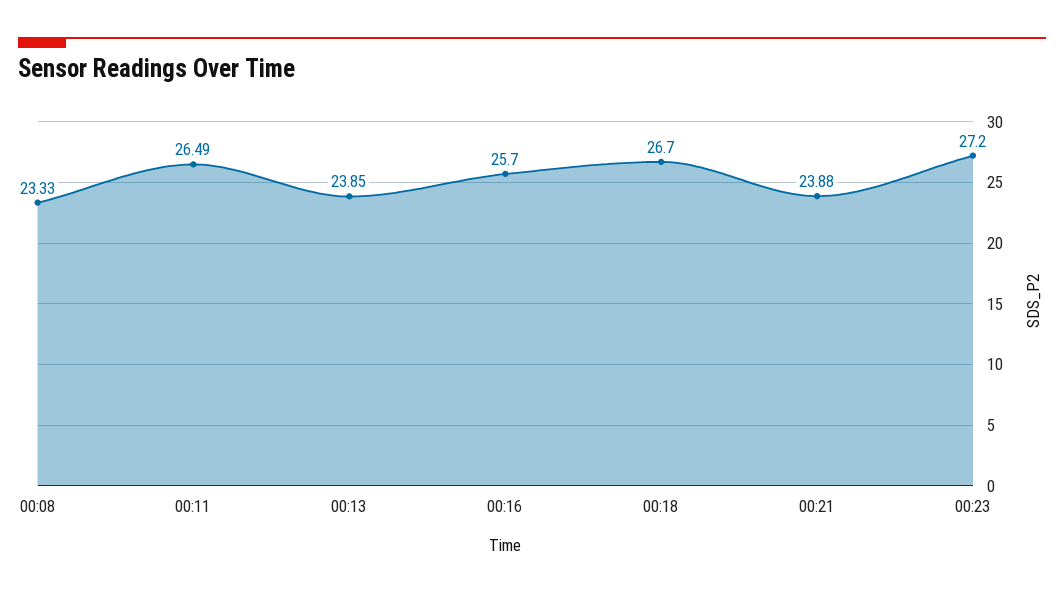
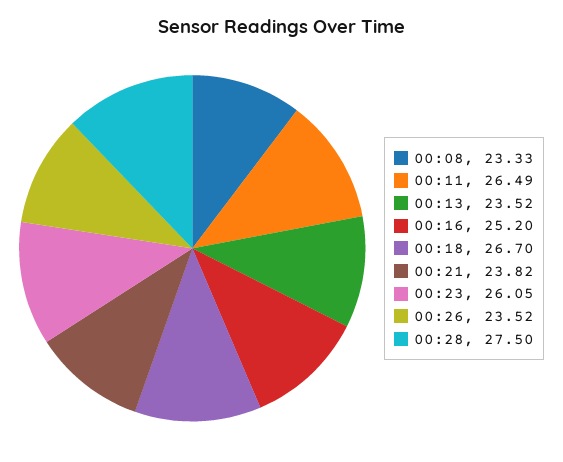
00:13: 23.85 -> 23.52
00:16: 25.7 -> 25.2
00:21: 23.88 -> 23.82
00:23: 27.2 -> 26.05
00:26: none -> 23.52
00:28: none -> 27.5

